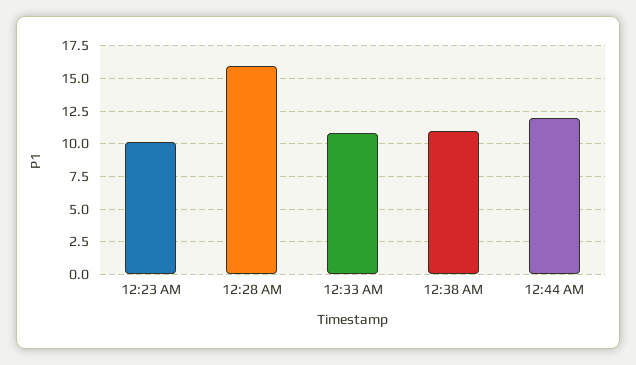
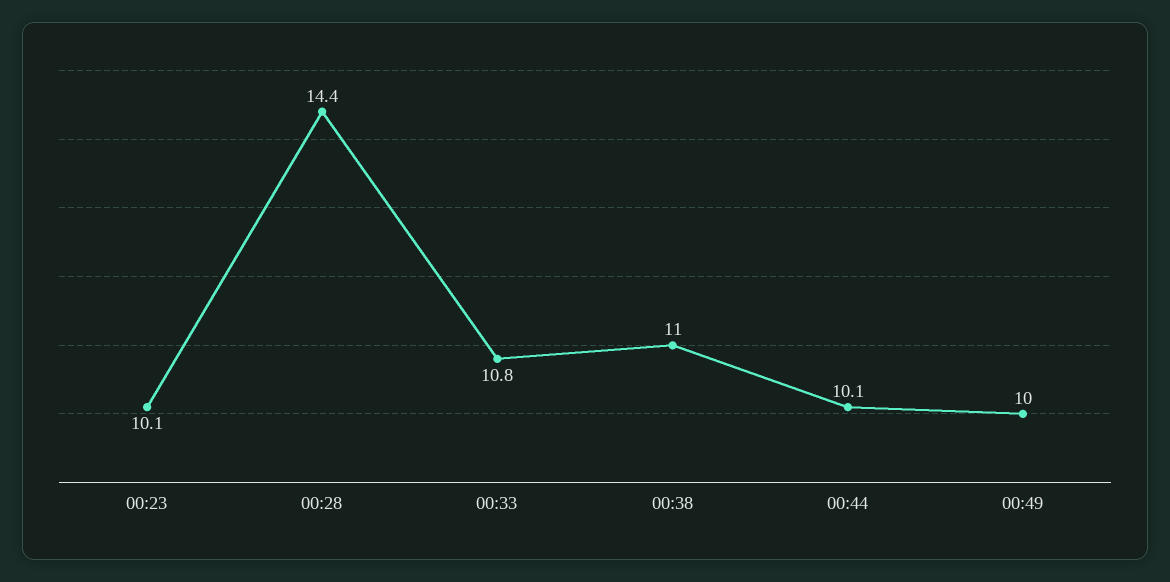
12:28 AM: 16 -> 14.4
12:44 AM: 12 -> 10.1
00:49: none -> 10

